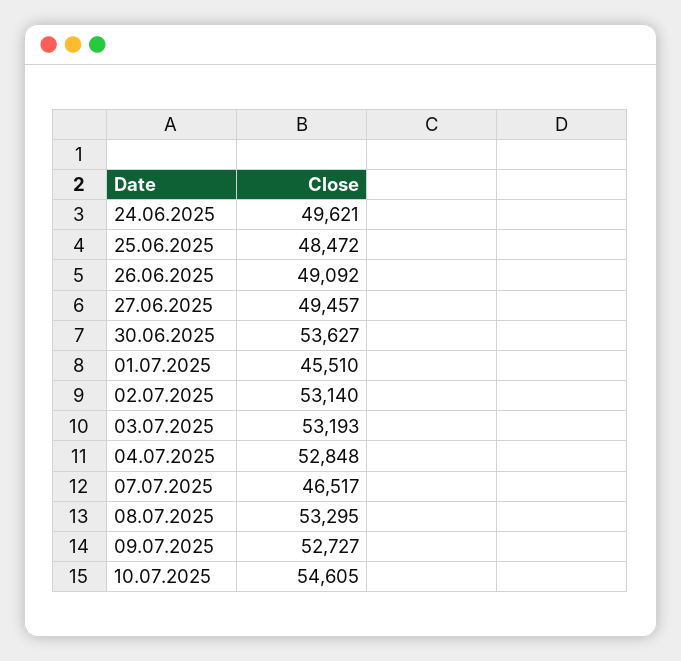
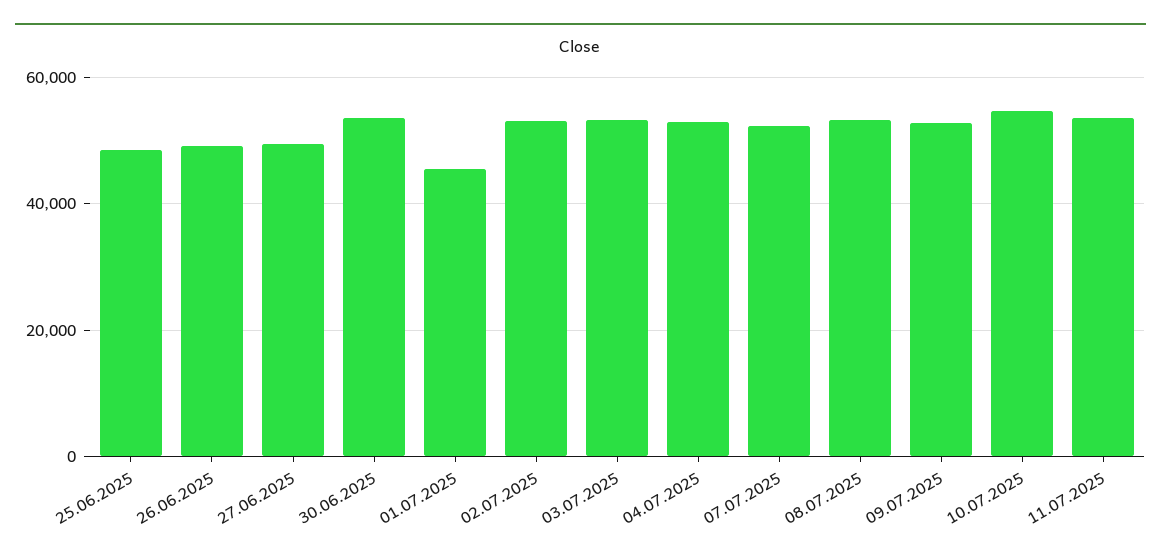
24.06.2025: 49621 -> none
07.07.2025: 46517 -> 52000
11.07.2025: none -> 54000

